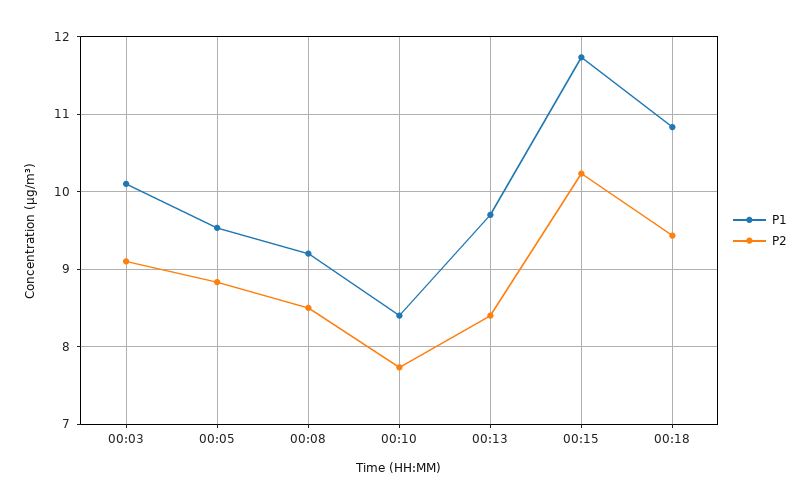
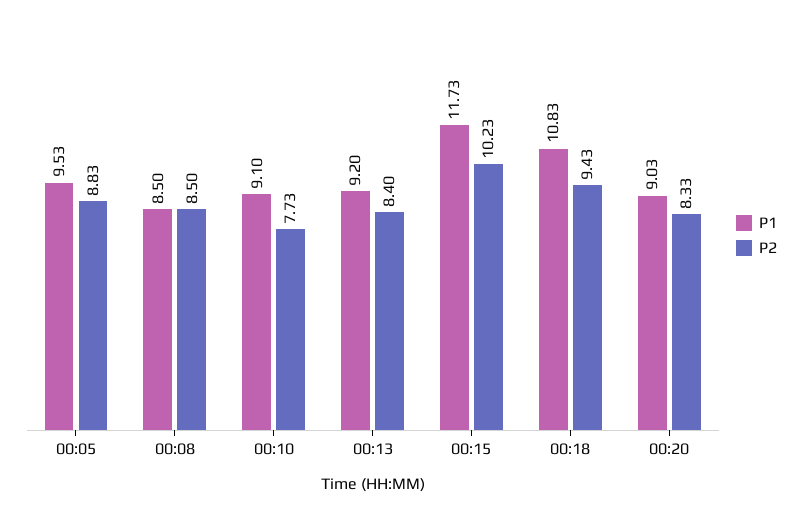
P1, 00:03: 10.1 -> none
P2, 00:03: 9.1 -> none
P1, 00:08: 9.2 -> 8.5
P1, 00:10: 8.4 -> 9.1
P1, 00:13: 9.7 -> 9.2
P1, 00:20: none -> 9.03
P2, 00:20: none -> 8.33

